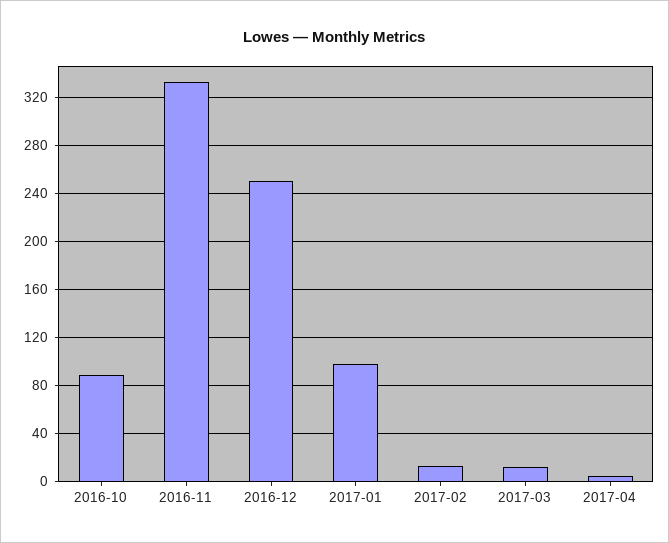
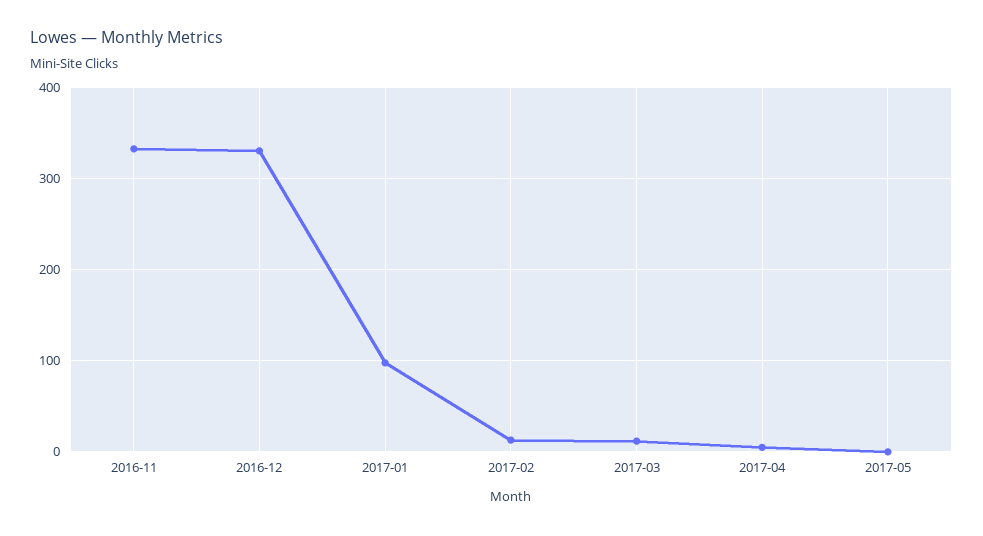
2016-10: 90 -> none
2016-12: 250 -> 330
2017-05: none -> 0

